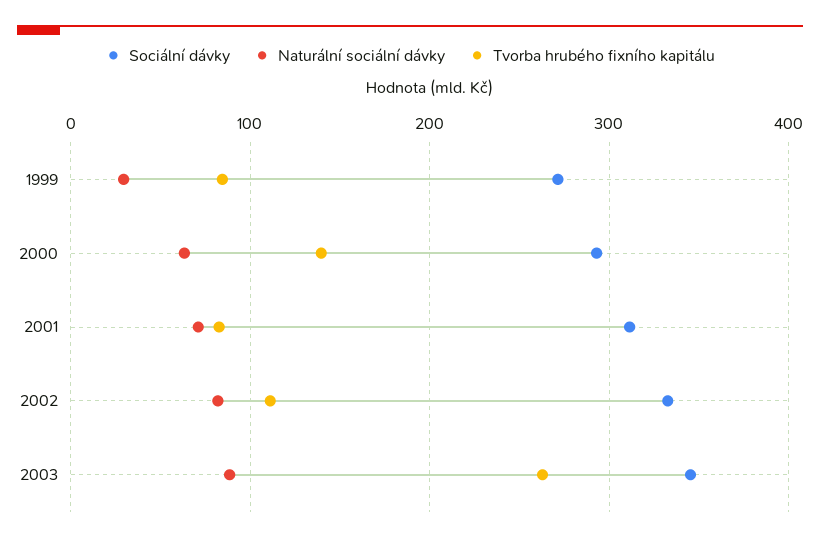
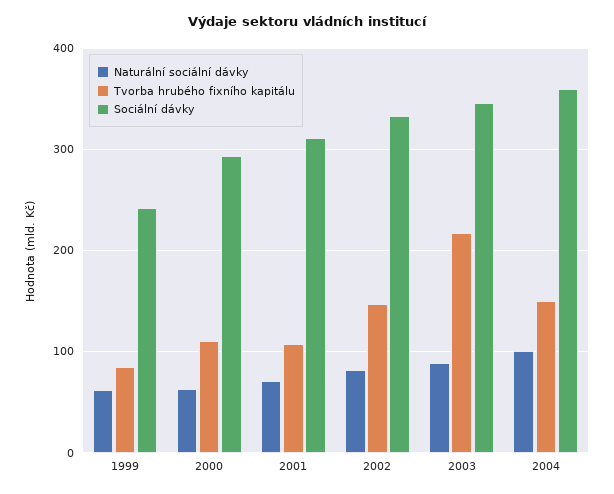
Sociální dávky, 1999: 270 -> 240
Naturální sociální dávky, 1999: 30 -> 60
Tvorba hrubého fixního kapitálu, 2000: 140 -> 110
Tvorba hrubého fixního kapitálu, 2001: 80 -> 110
Tvorba hrubého fixního kapitálu, 2002: 110 -> 150
Tvorba hrubého fixního kapitálu, 2003: 260 -> 220
Naturální sociální dávky, 2004: none -> 100
Tvorba hrubého fixního kapitálu, 2004: none -> 150
Sociální dávky, 2004: none -> 360

